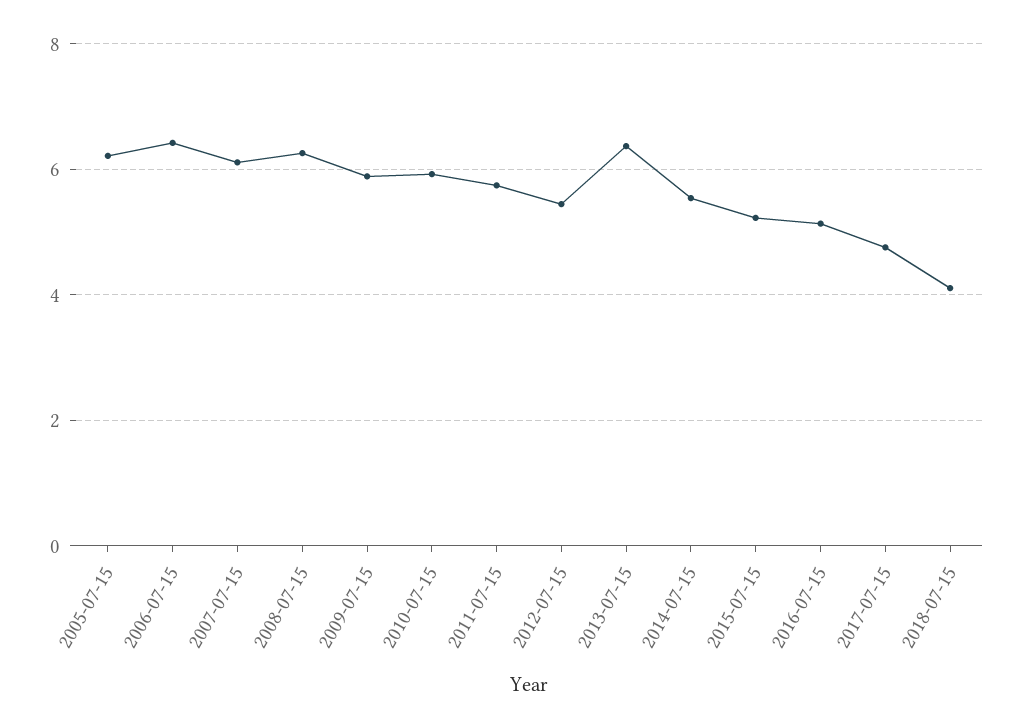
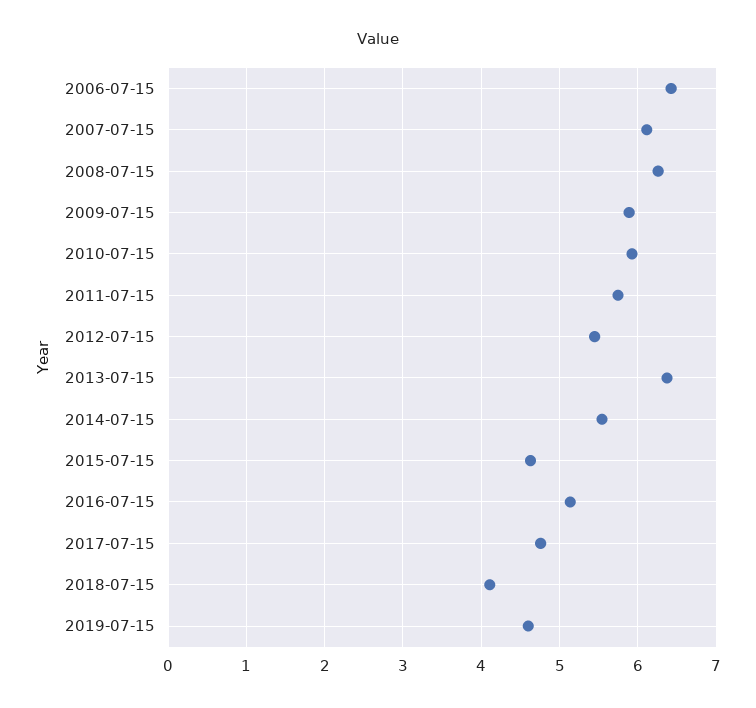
2005-07-15: 6.2 -> none
2015-07-15: 5.2 -> 4.6
2019-07-15: none -> 4.6

